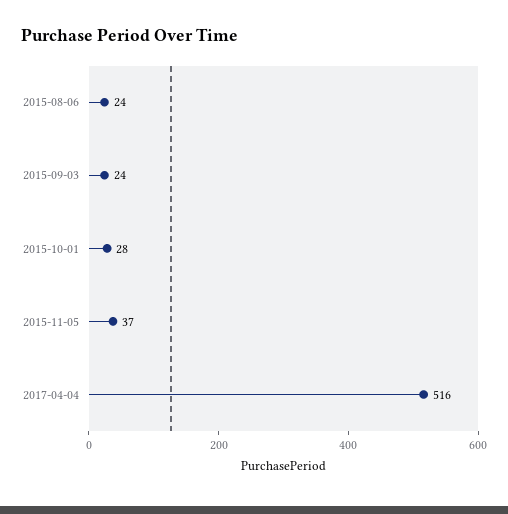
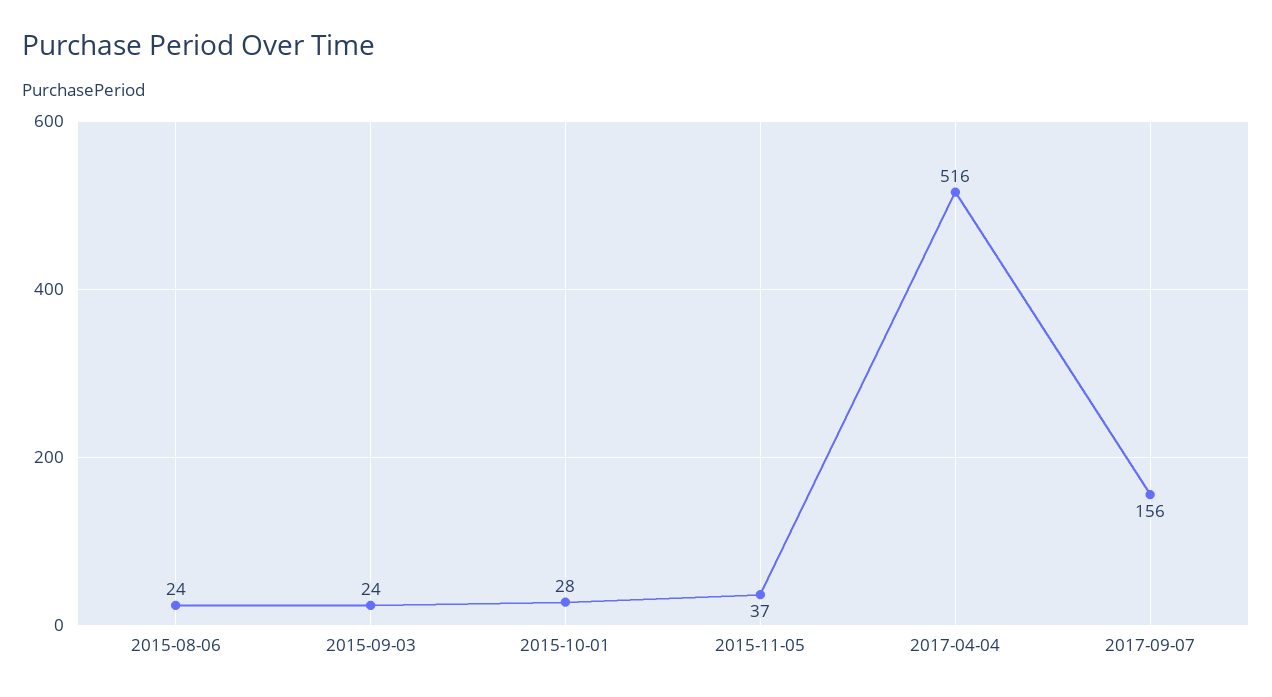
2017-09-07: none -> 156

